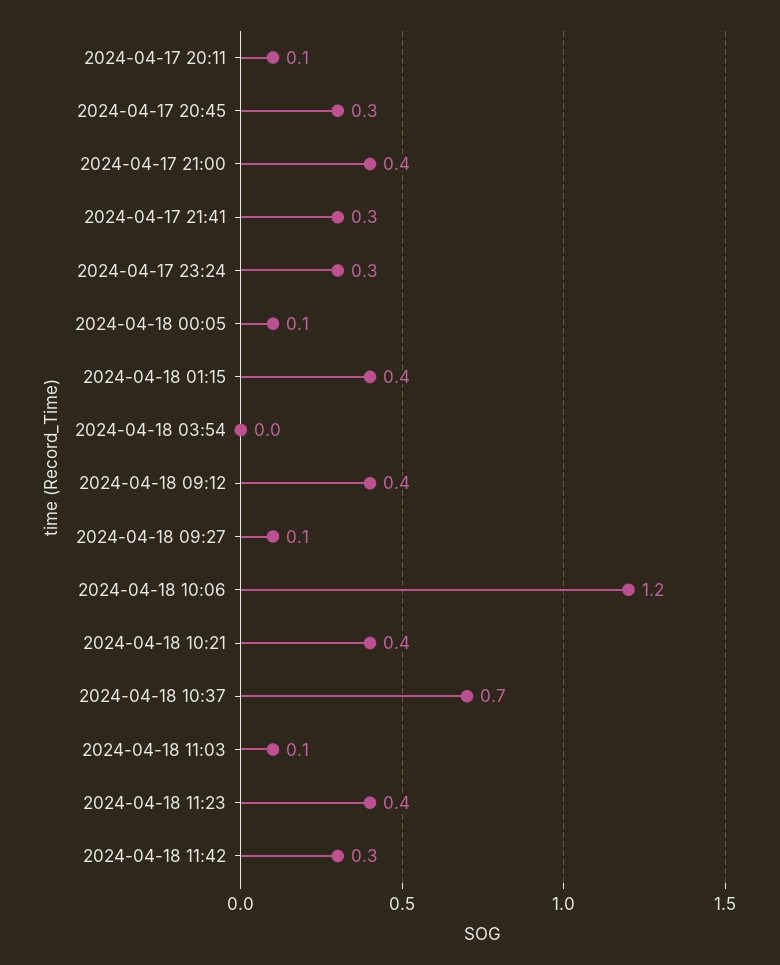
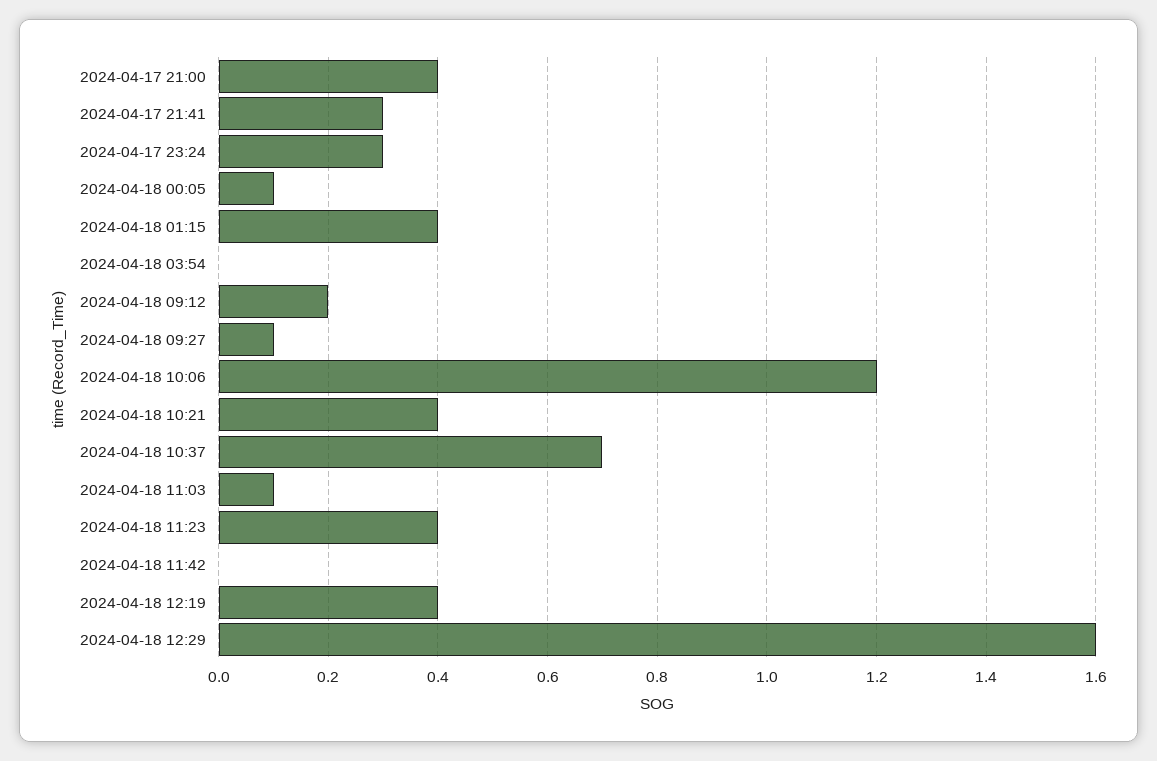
2024-04-17 20:11: 0.1 -> none
2024-04-17 20:45: 0.3 -> none
2024-04-18 09:12: 0.4 -> 0.2
2024-04-18 11:42: 0.3 -> 0
2024-04-18 12:19: none -> 0.4
2024-04-18 12:29: none -> 1.6

